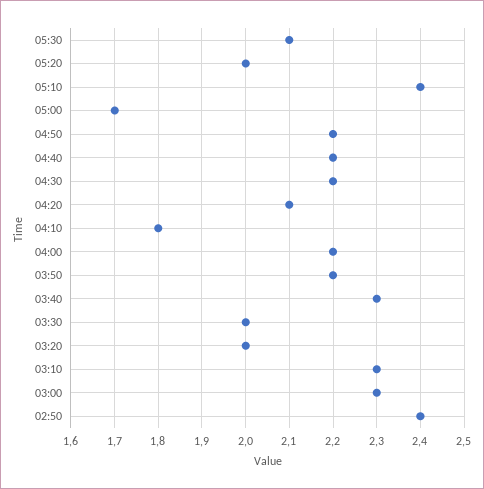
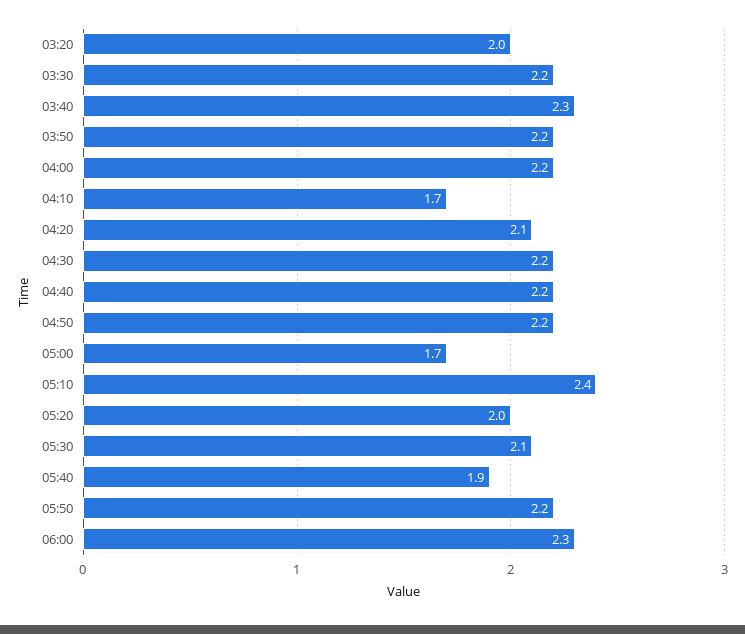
04:10: 1.8 -> 1.7
03:30: 2 -> 2.2
03:10: 2.3 -> none
03:00: 2.3 -> none
02:50: 2.4 -> none
05:40: none -> 1.9
05:50: none -> 2.2
06:00: none -> 2.3

